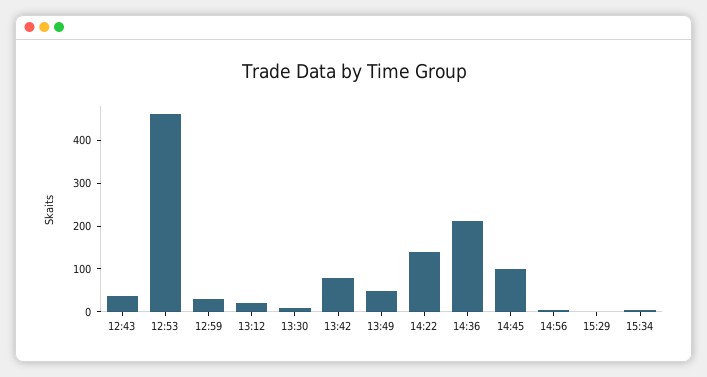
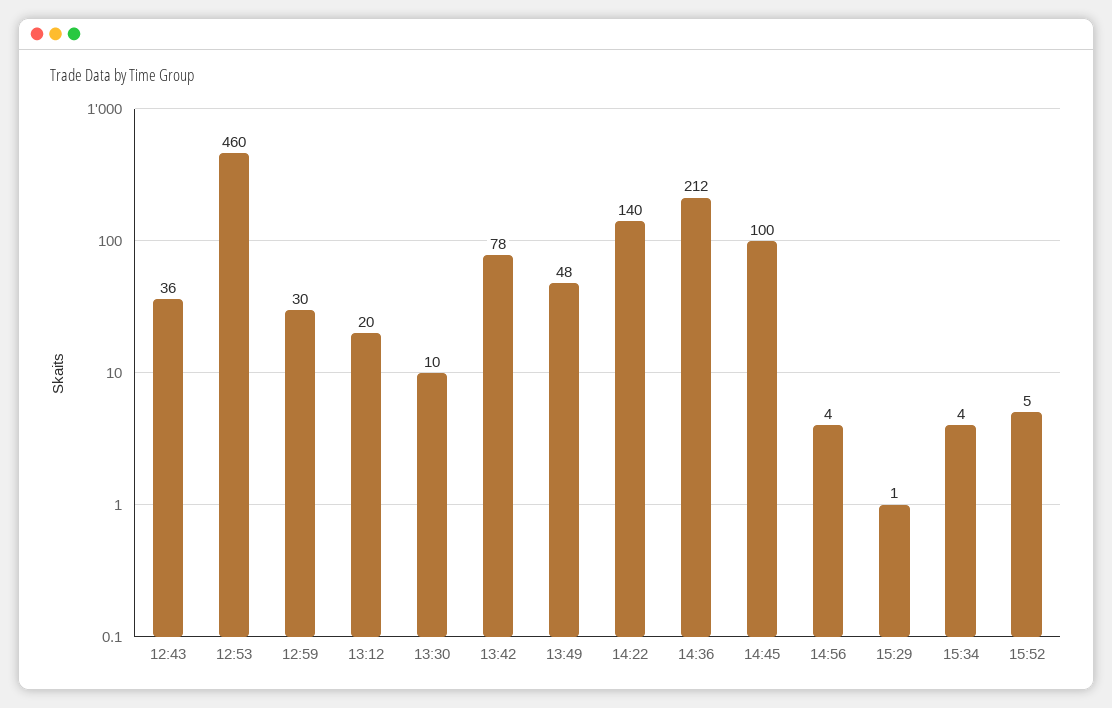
15:52: none -> 5

